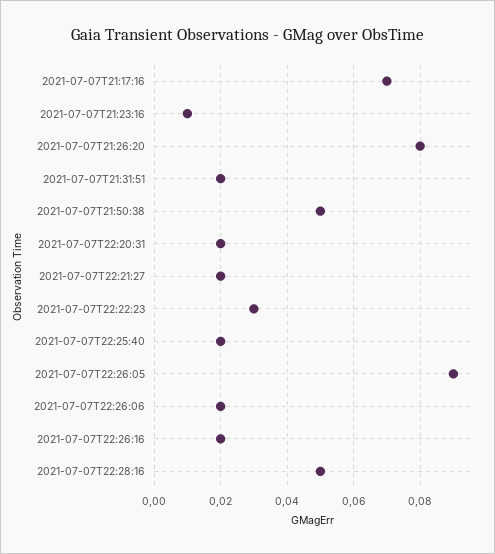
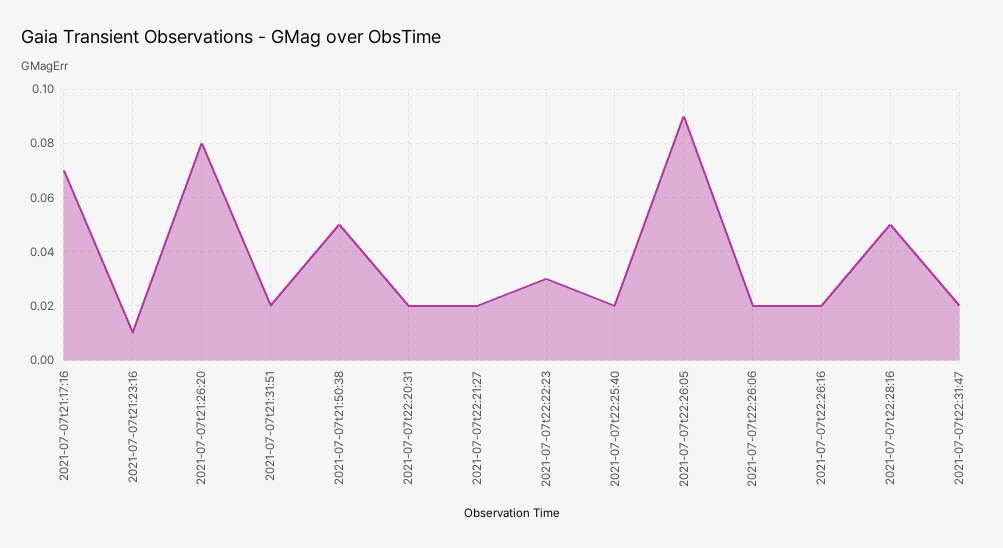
2021-07-07t22:31:47: none -> 0.02

